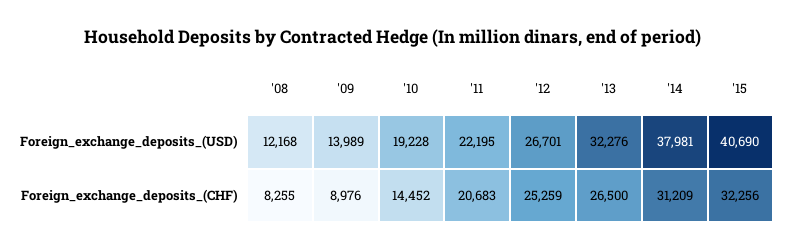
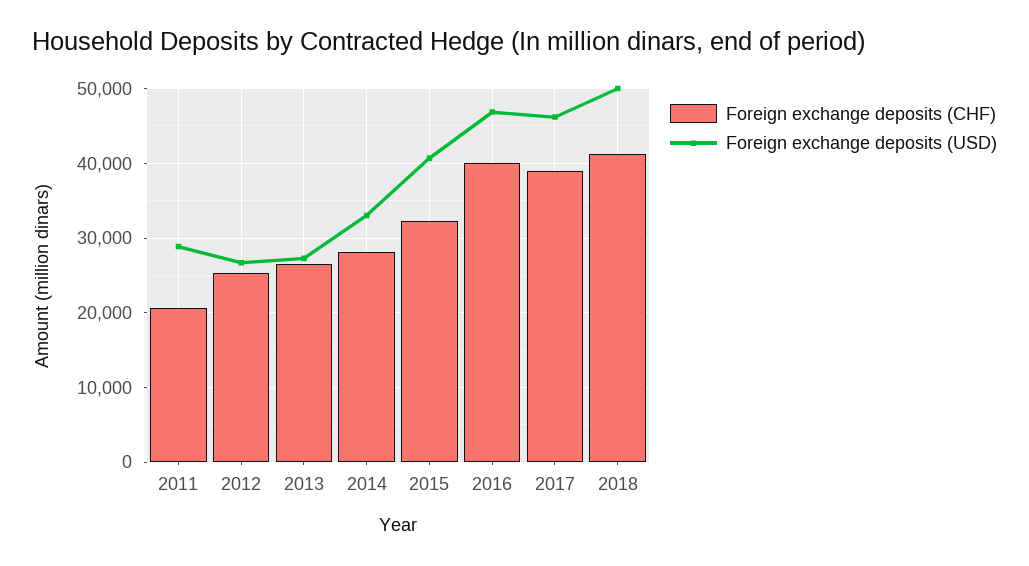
Foreign_exchange_deposits_(USD), '08: 12168 -> none
Foreign_exchange_deposits_(USD), '09: 13989 -> none
Foreign_exchange_deposits_(USD), '10: 19228 -> none
Foreign_exchange_deposits_(USD), '11: 22195 -> 29000
Foreign_exchange_deposits_(USD), '13: 32276 -> 27000
Foreign_exchange_deposits_(USD), '14: 37981 -> 33000
Foreign_exchange_deposits_(CHF), '08: 8255 -> none
Foreign_exchange_deposits_(CHF), '09: 8976 -> none
Foreign_exchange_deposits_(CHF), '10: 14452 -> none
Foreign_exchange_deposits_(CHF), '14: 31209 -> 28000
Foreign_exchange_deposits_(CHF), 2016: none -> 40000
Foreign_exchange_deposits_(USD), 2016: none -> 47000
Foreign_exchange_deposits_(CHF), 2017: none -> 39000
Foreign_exchange_deposits_(USD), 2017: none -> 46000
Foreign_exchange_deposits_(CHF), 2018: none -> 41000
Foreign_exchange_deposits_(USD), 2018: none -> 50000

